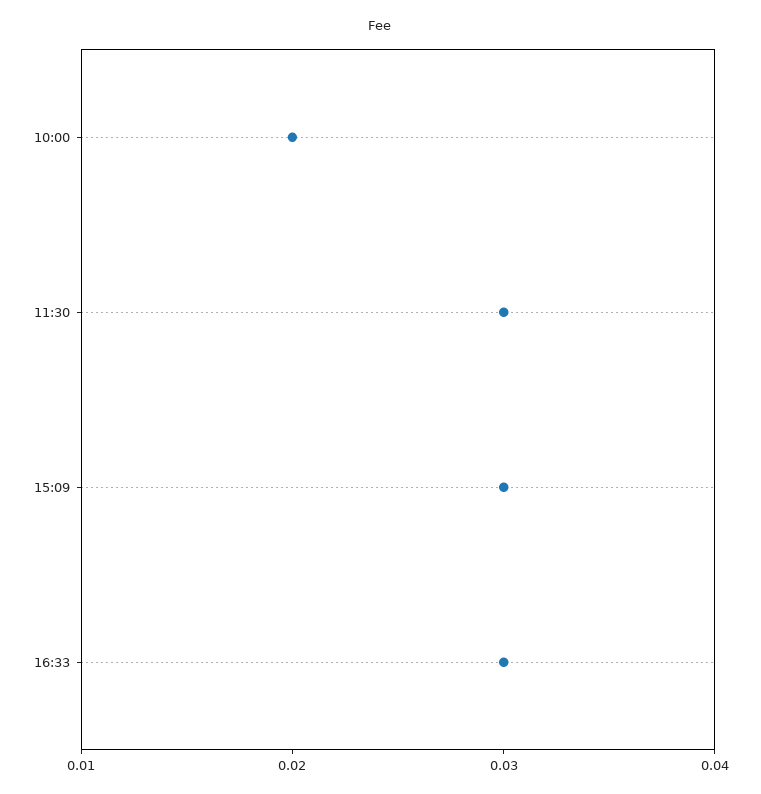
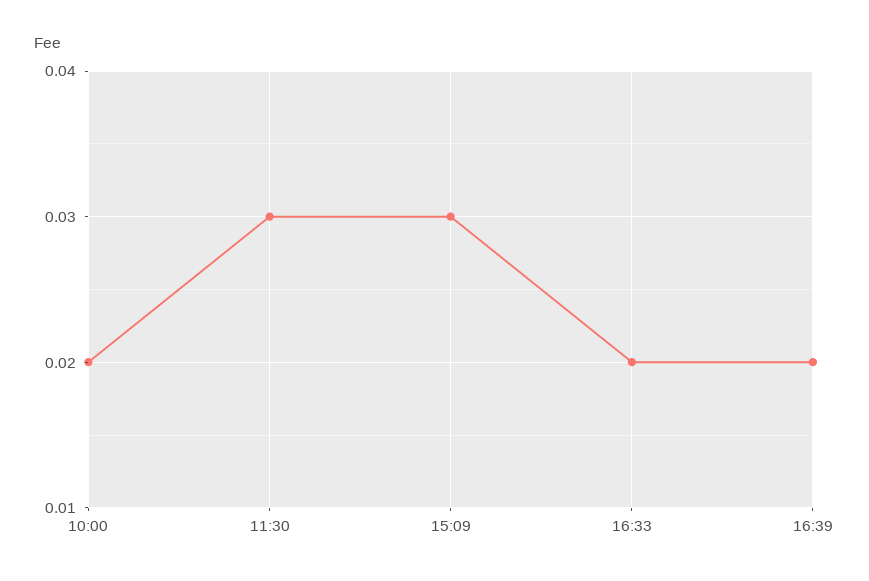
16:33: 0.03 -> 0.02
16:39: none -> 0.02

